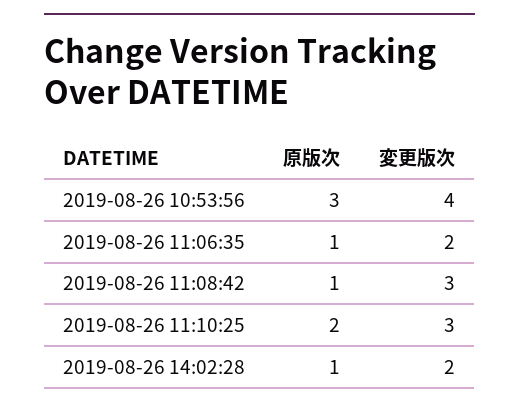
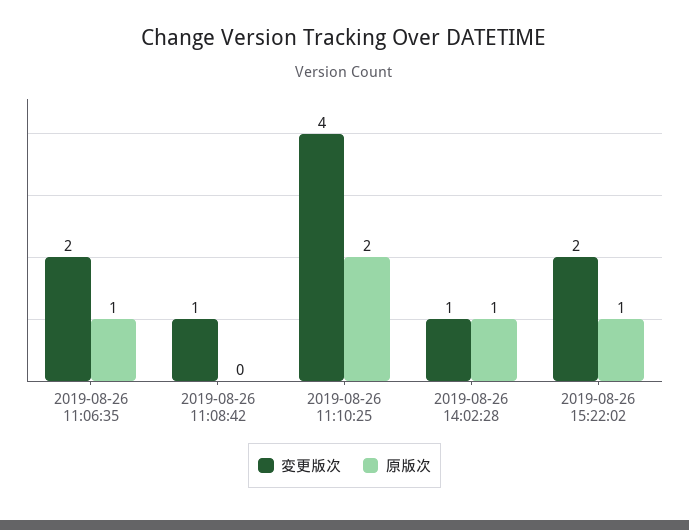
原版次, 2019-08-26 10:53:56: 3 -> none
変更版次, 2019-08-26 10:53:56: 4 -> none
原版次, 2019-08-26 11:08:42: 1 -> 0
変更版次, 2019-08-26 11:08:42: 3 -> 1
変更版次, 2019-08-26 11:10:25: 3 -> 4
変更版次, 2019-08-26 14:02:28: 2 -> 1
変更版次, 2019-08-26 15:22:02: none -> 2
原版次, 2019-08-26 15:22:02: none -> 1

